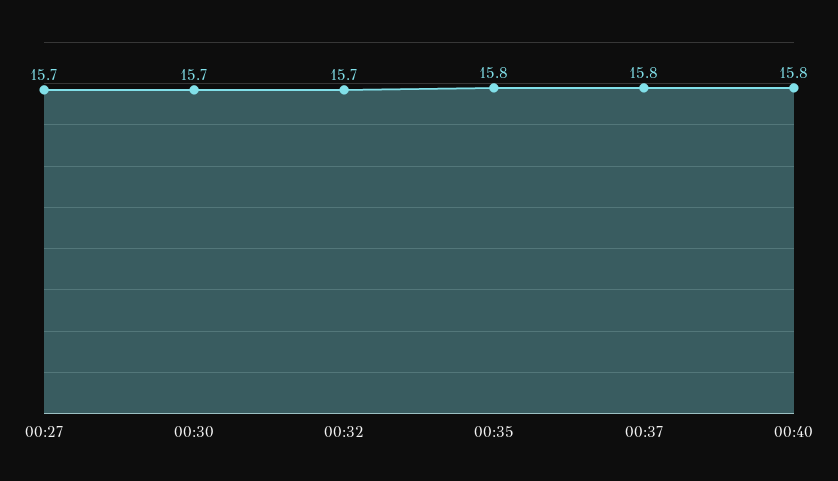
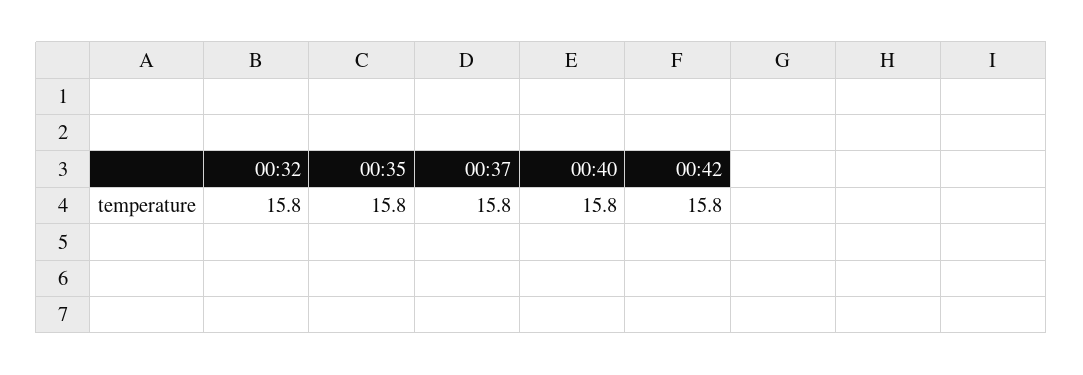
00:27: 15.7 -> none
00:30: 15.7 -> none
00:32: 15.7 -> 15.8
00:42: none -> 15.8

